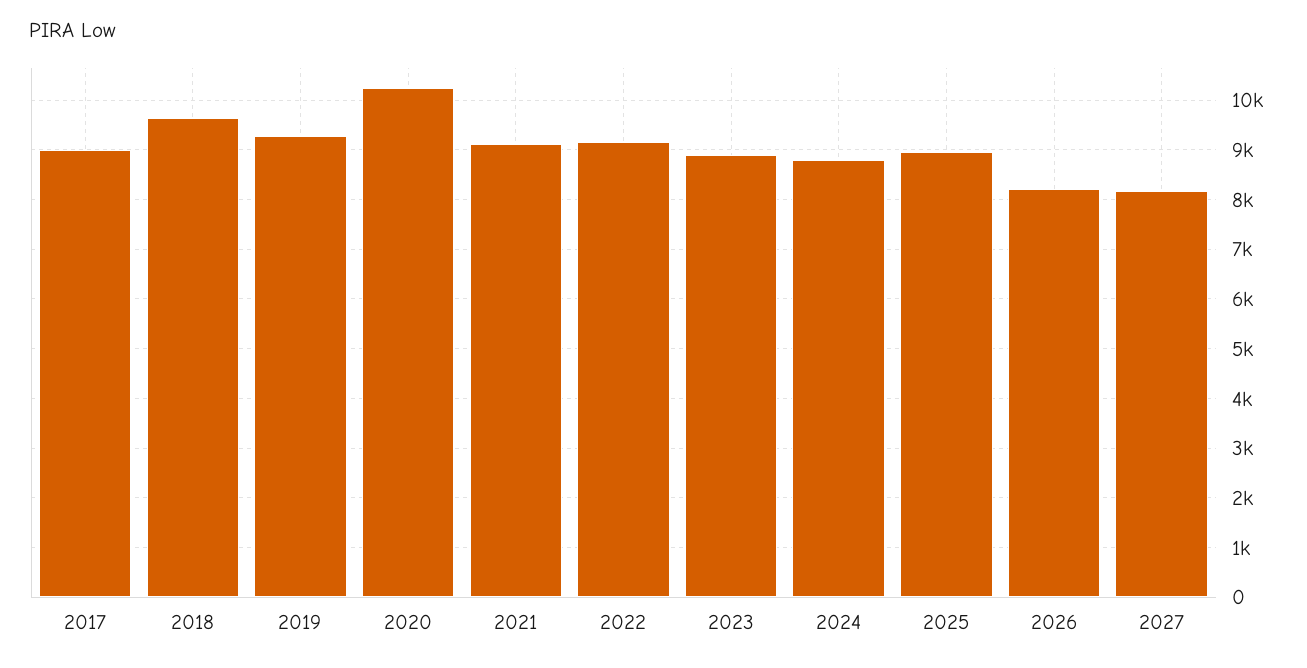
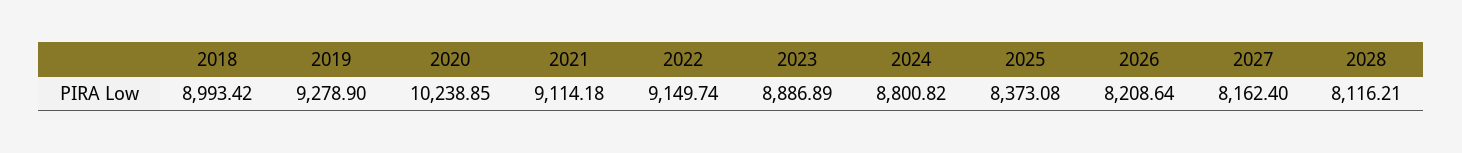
2017: 9000 -> none
2018: 9600 -> 8993.42
2025: 9000 -> 8373.08
2028: none -> 8116.21

